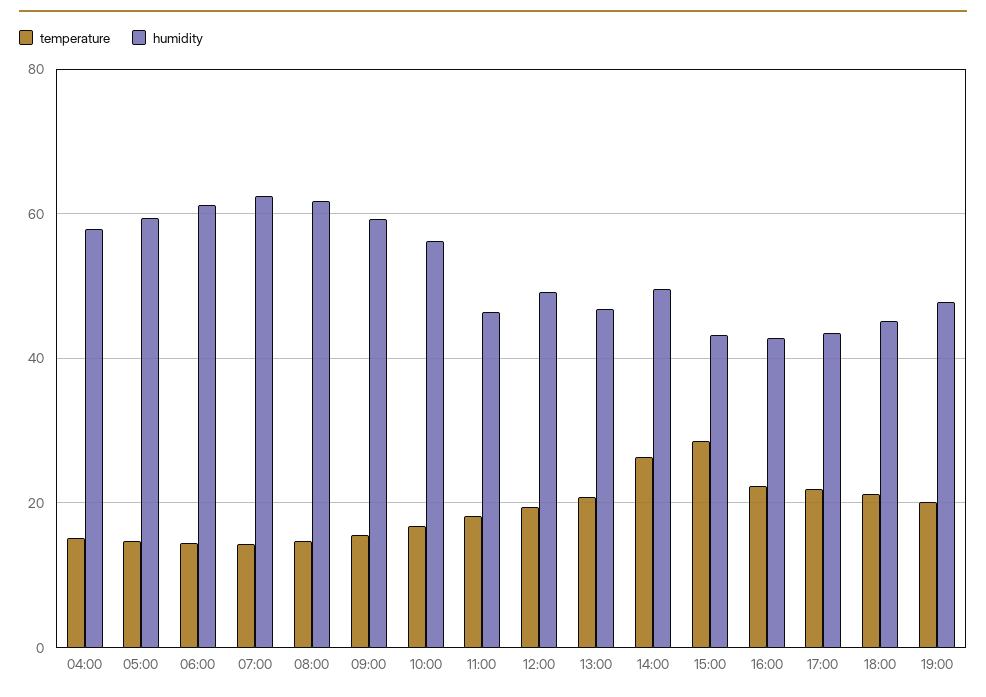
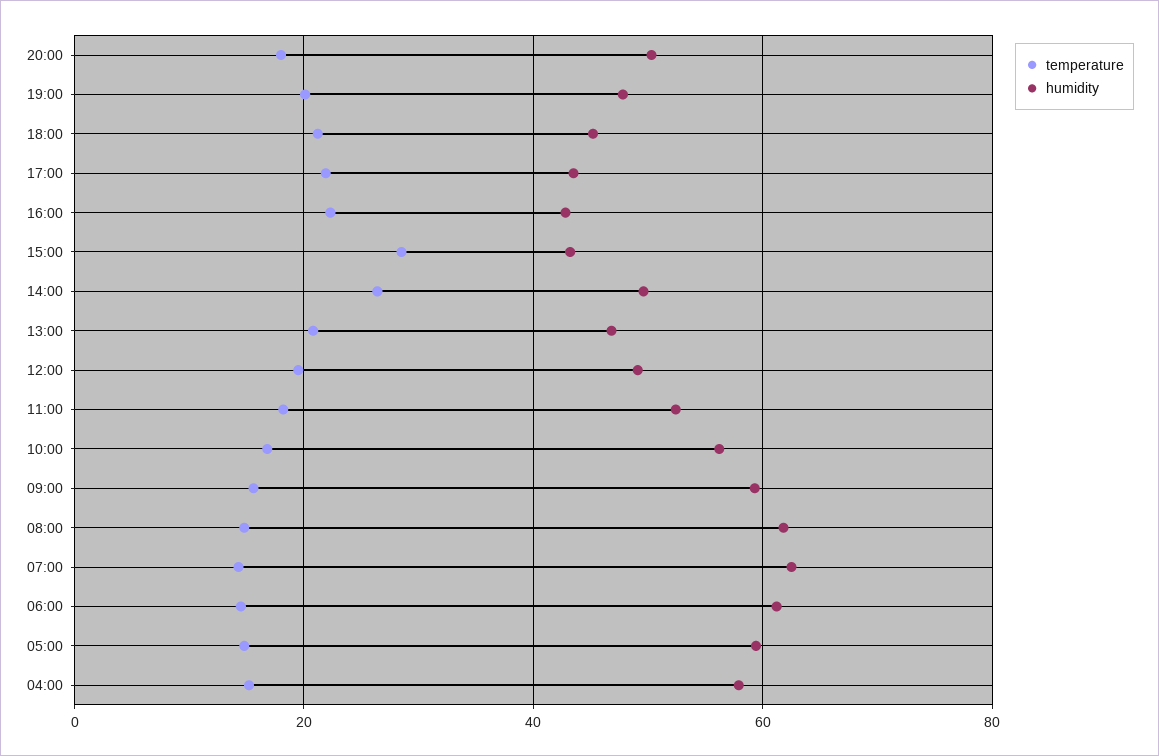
humidity, 11:00: 46 -> 52
temperature, 20:00: none -> 18
humidity, 20:00: none -> 50

